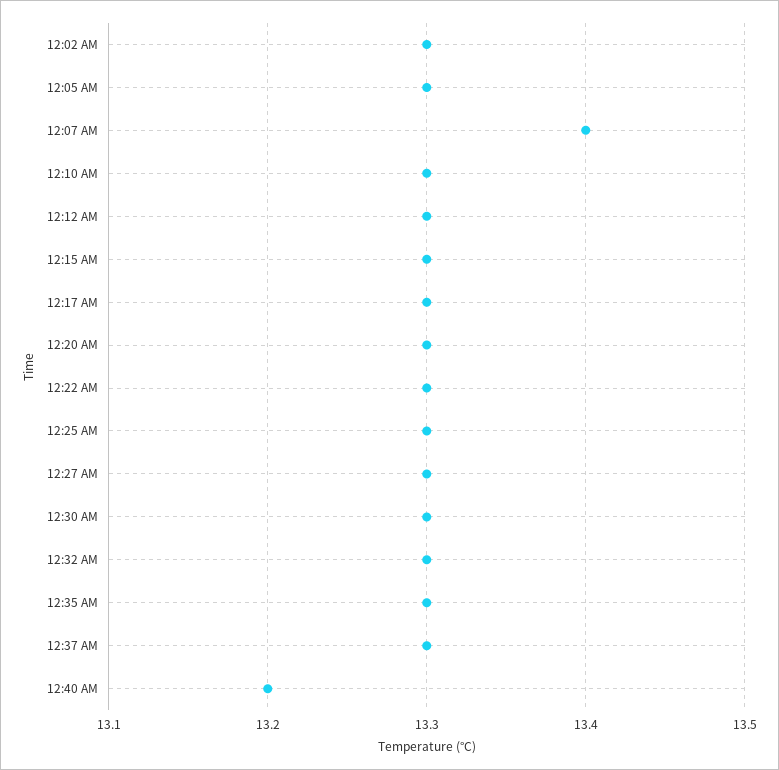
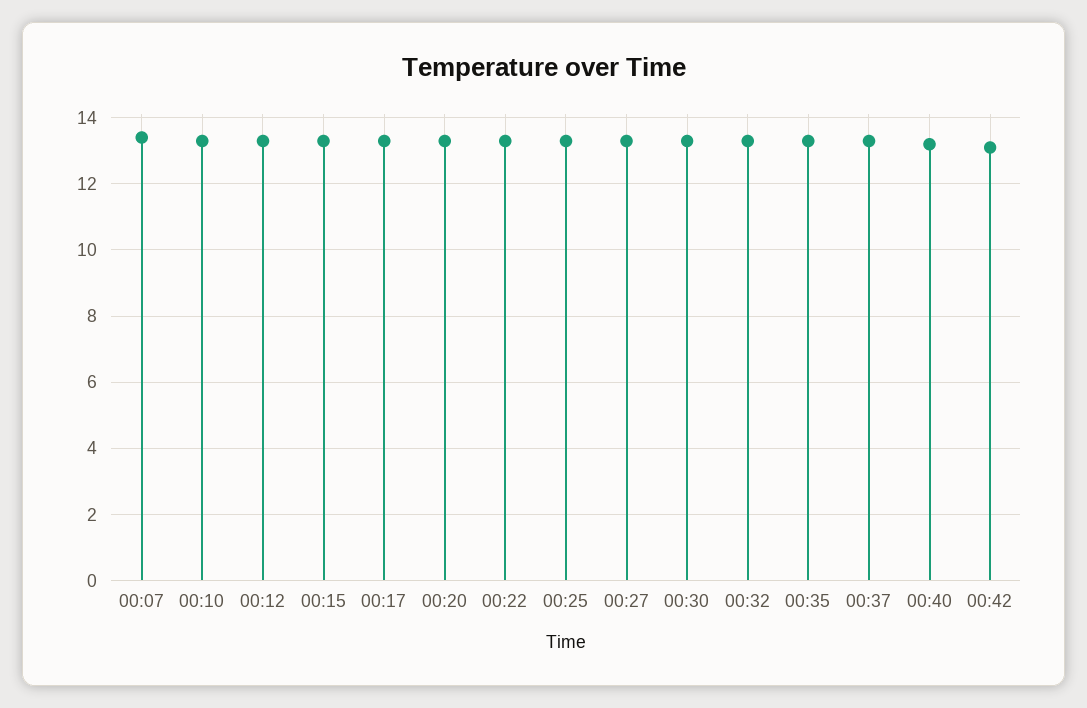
12:02 AM: 13.3 -> none
12:05 AM: 13.3 -> none
00:42: none -> 13

